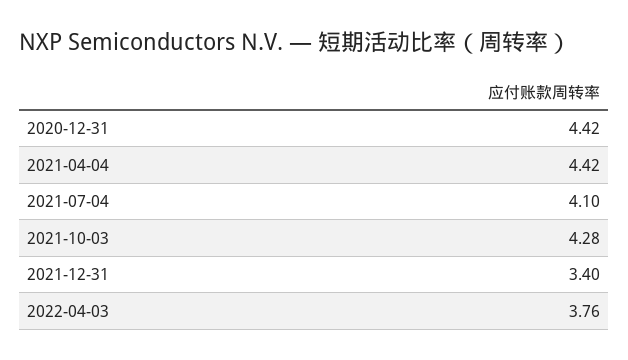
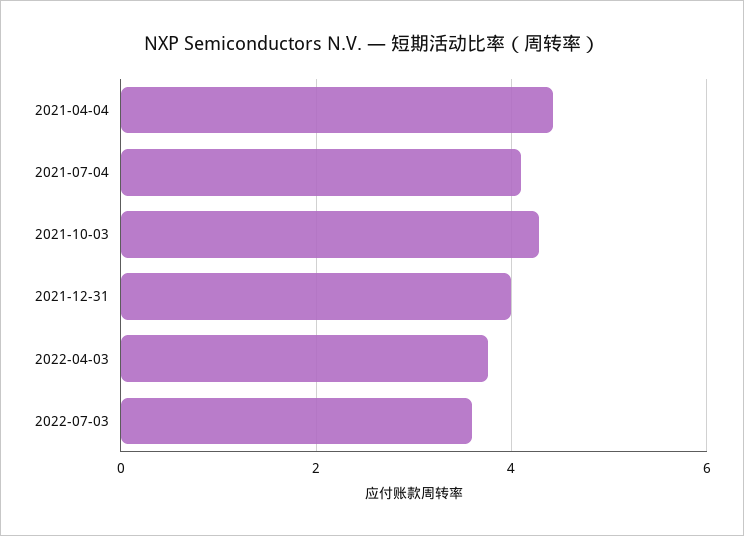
2020-12-31: 4.42 -> none
2021-12-31: 3.4 -> 4
2022-07-03: none -> 3.6

